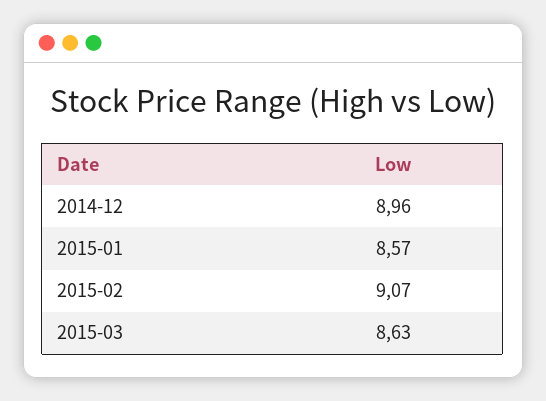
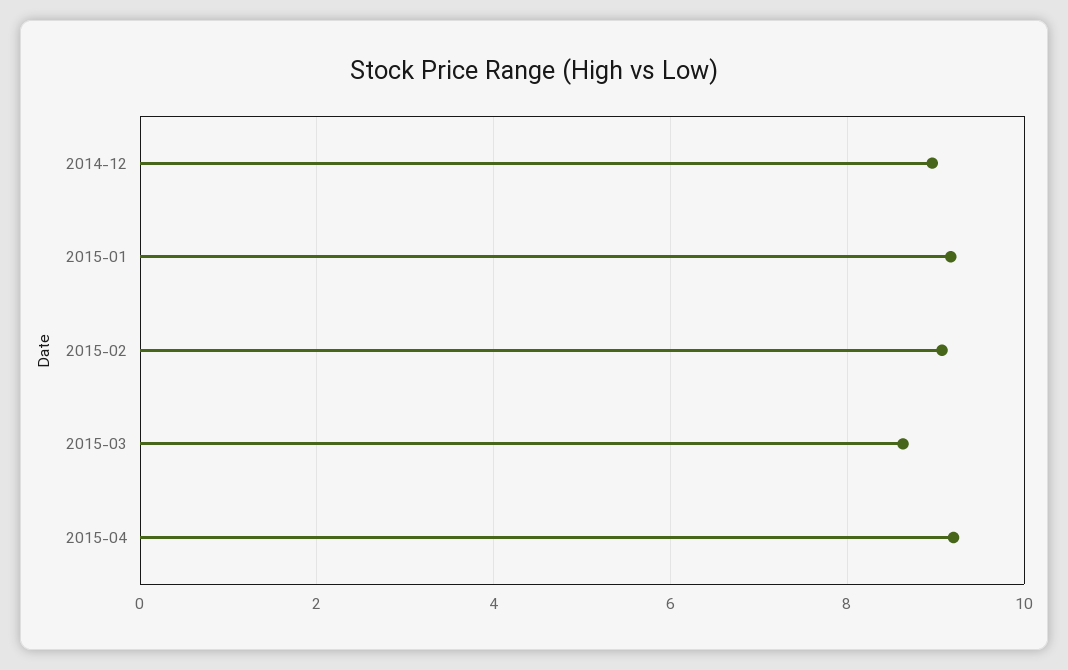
2015-01: 8.57 -> 9.2
2015-04: none -> 9.2

